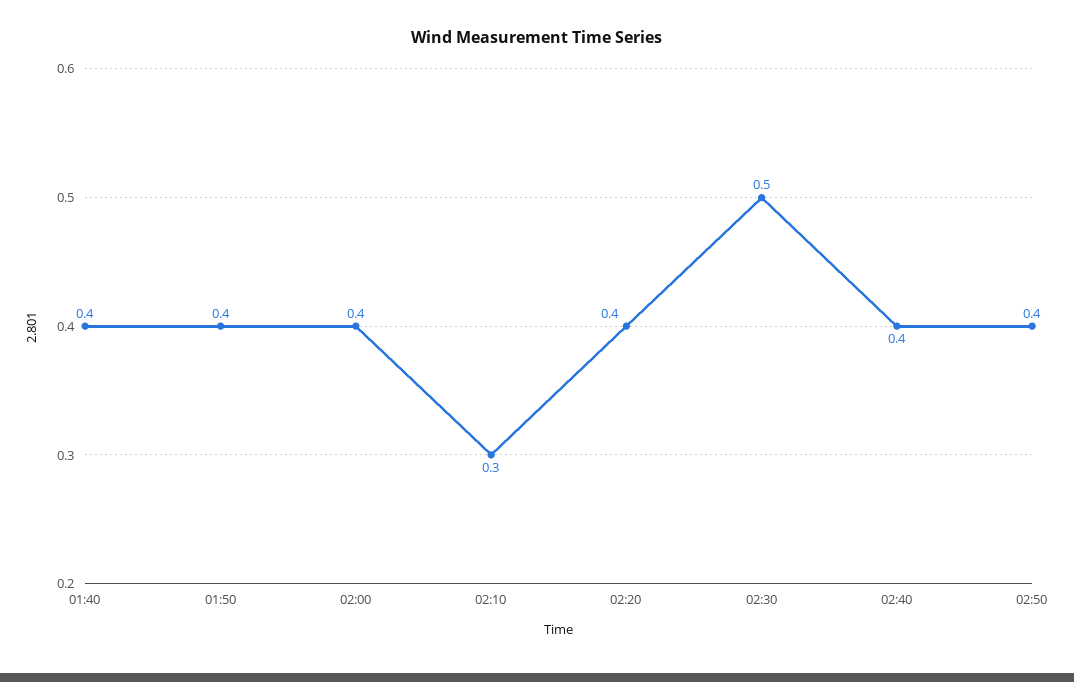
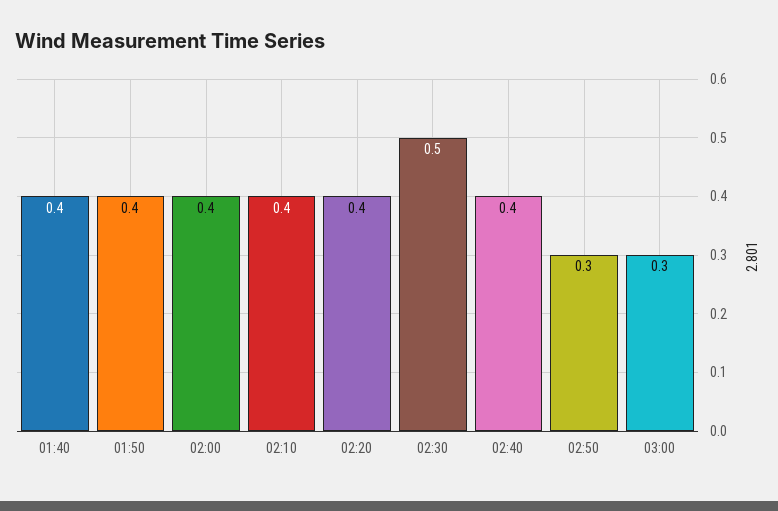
02:10: 0.3 -> 0.4
02:50: 0.4 -> 0.3
03:00: none -> 0.3

